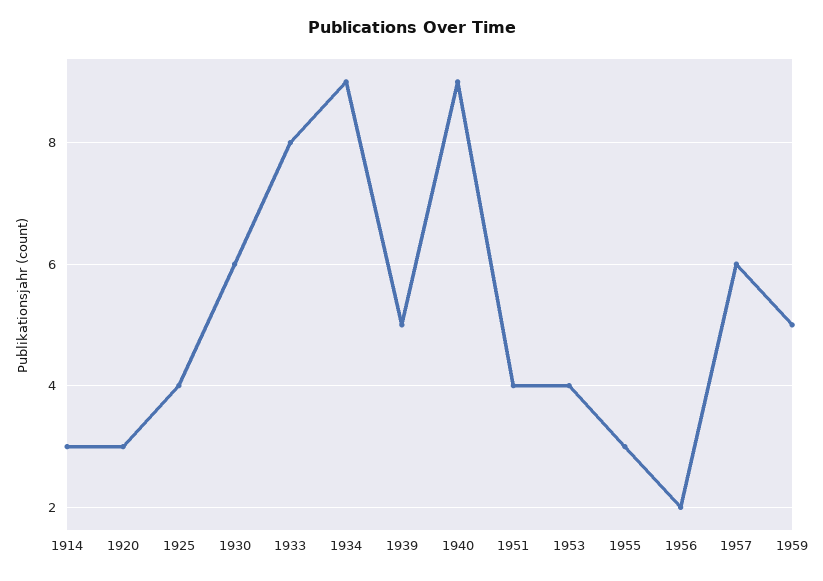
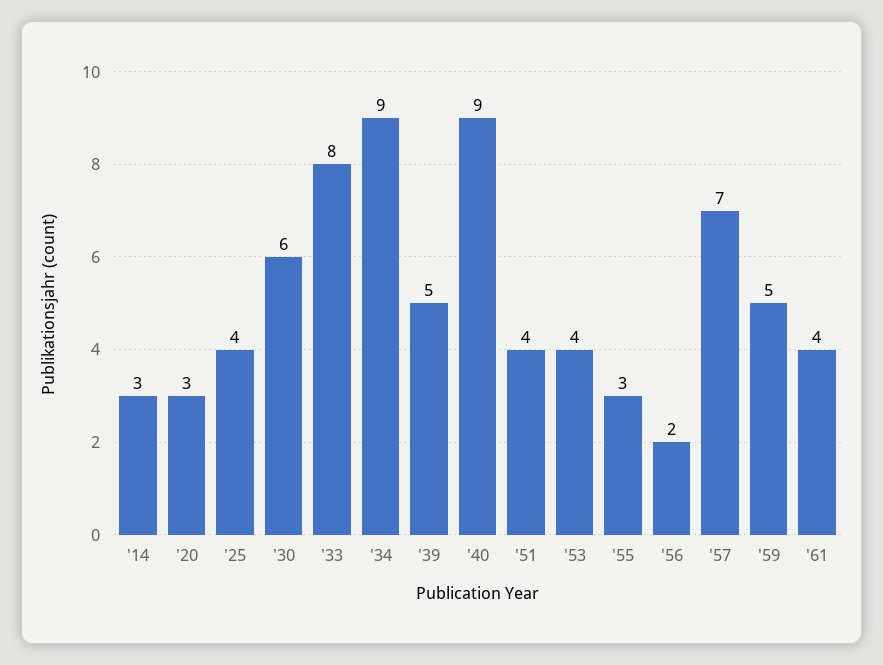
1957: 6 -> 7
'61: none -> 4

